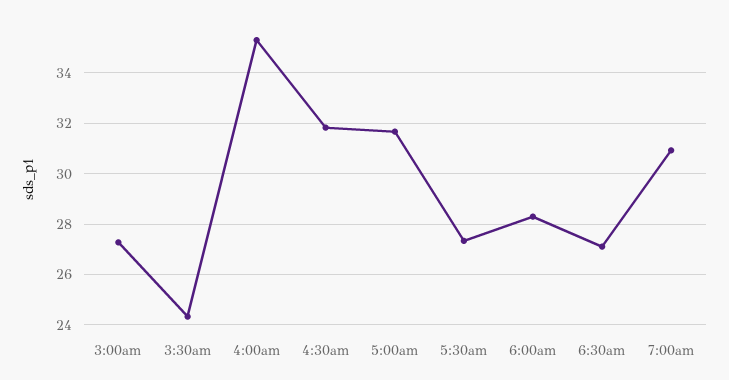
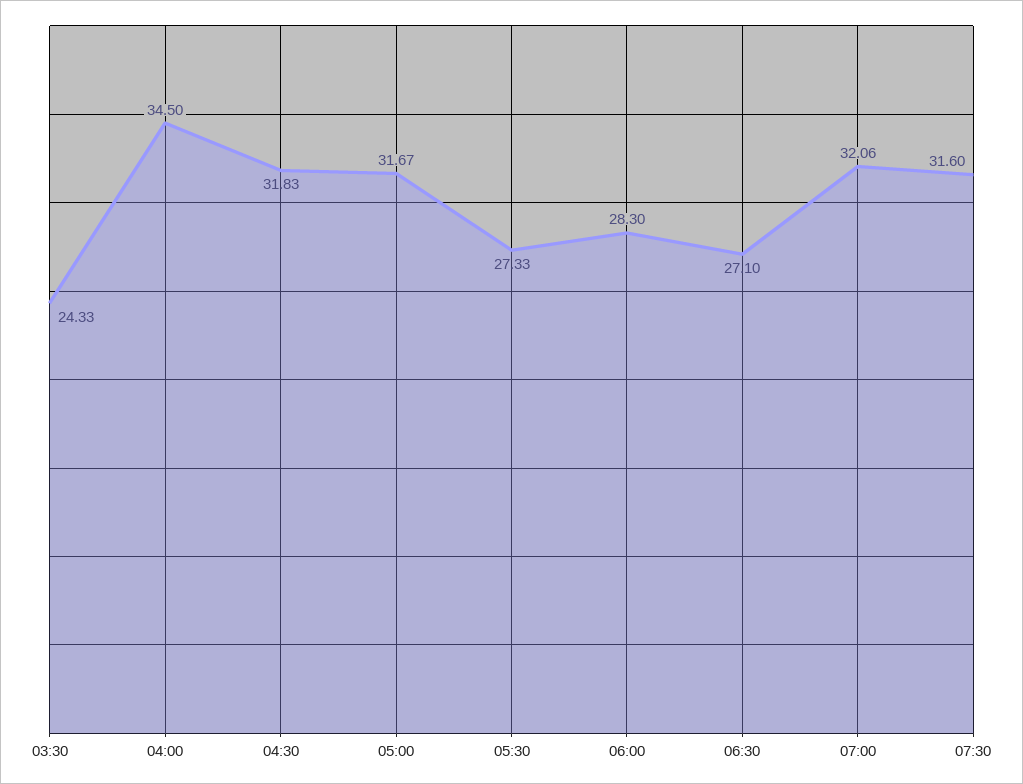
3:00am: 27.25 -> none
4:00am: 35.25 -> 34.5
7:00am: 31 -> 32.06
07:30: none -> 31.6

